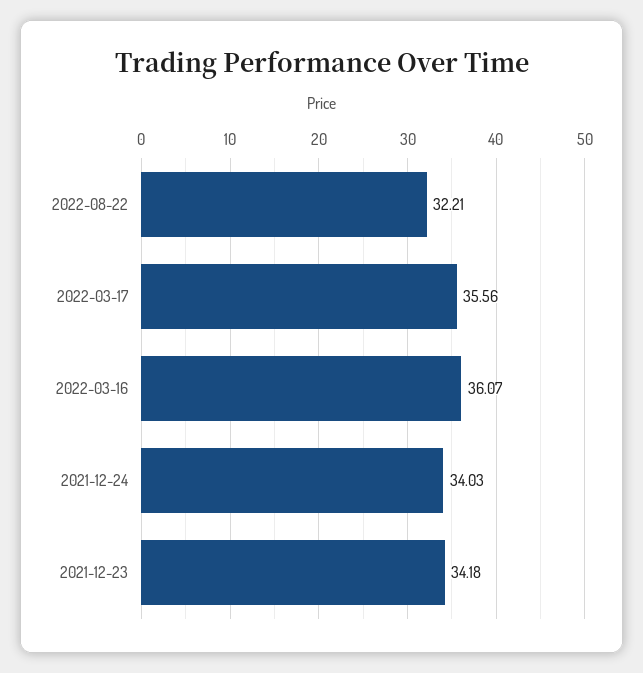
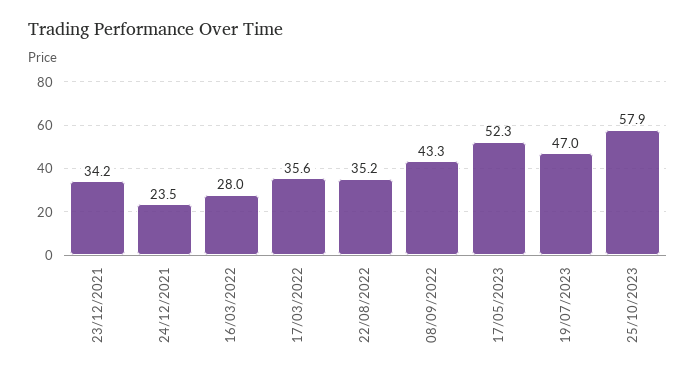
2022-08-22: 32.21 -> 35.2
2022-03-16: 36.07 -> 28
2021-12-24: 34.03 -> 23.5
08/09/2022: none -> 43.3
17/05/2023: none -> 52.3
19/07/2023: none -> 47
25/10/2023: none -> 57.9

